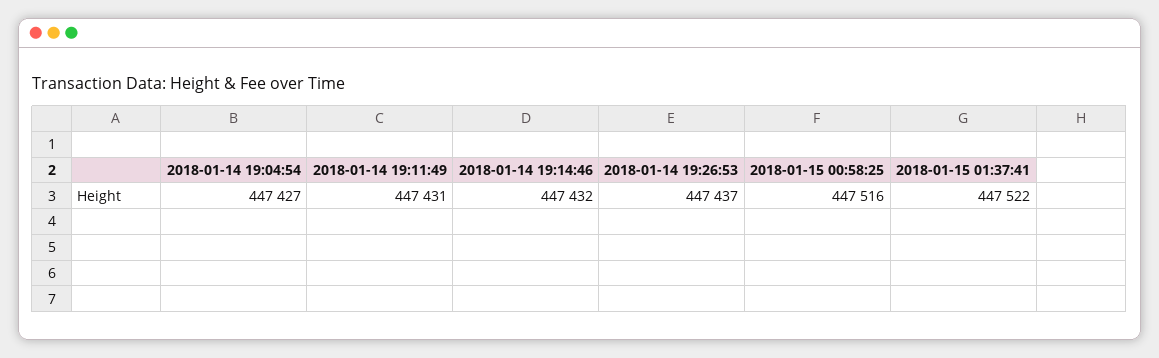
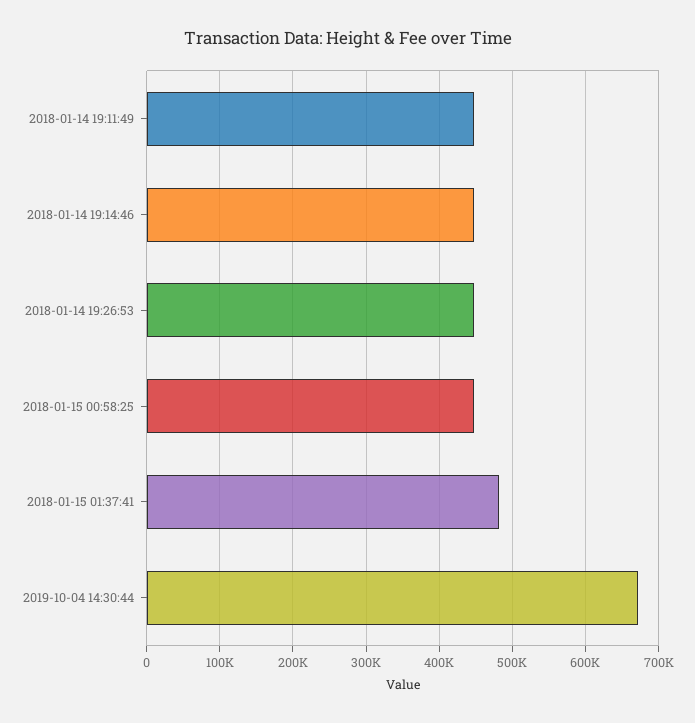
2018-01-14 19:04:54: 447427 -> none
2018-01-15 01:37:41: 447522 -> 480000
2019-10-04 14:30:44: none -> 670000

